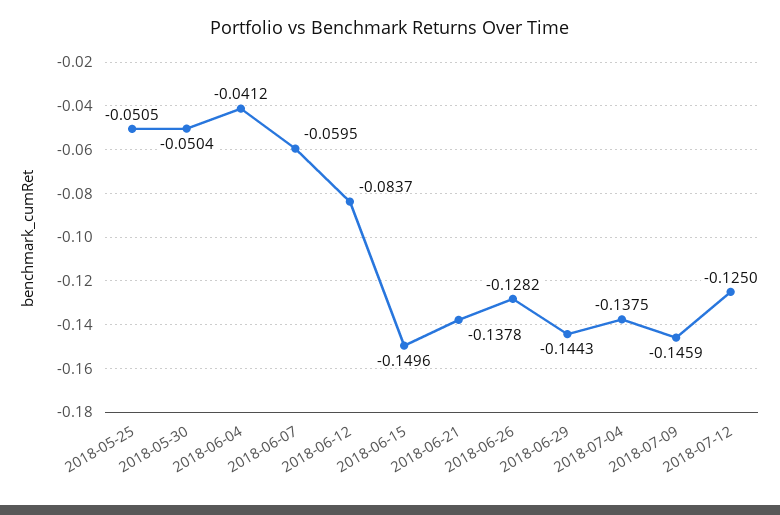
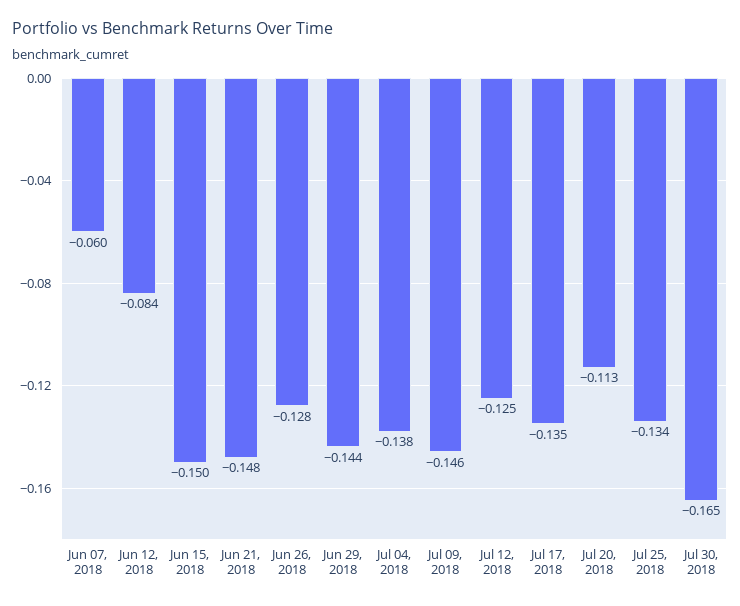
2018-05-25: -0.0505 -> none
2018-05-30: -0.0504 -> none
2018-06-04: -0.0412 -> none
2018-06-21: -0.1378 -> -0.148
Jul 17, 2018: none -> -0.135
Jul 20, 2018: none -> -0.113
Jul 25, 2018: none -> -0.134
Jul 30, 2018: none -> -0.165

